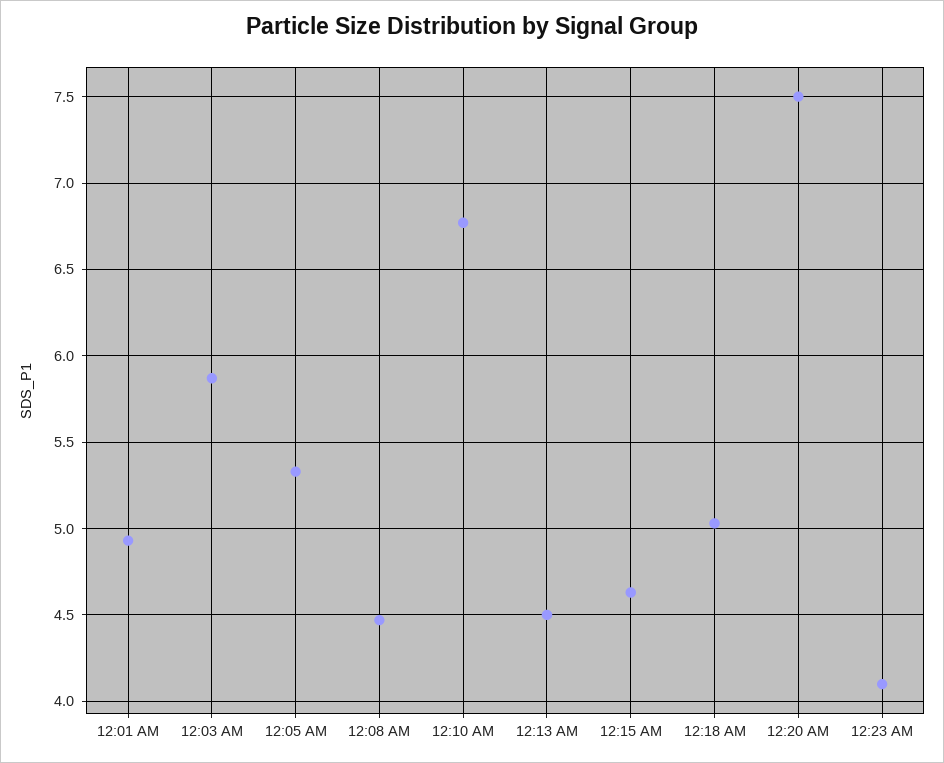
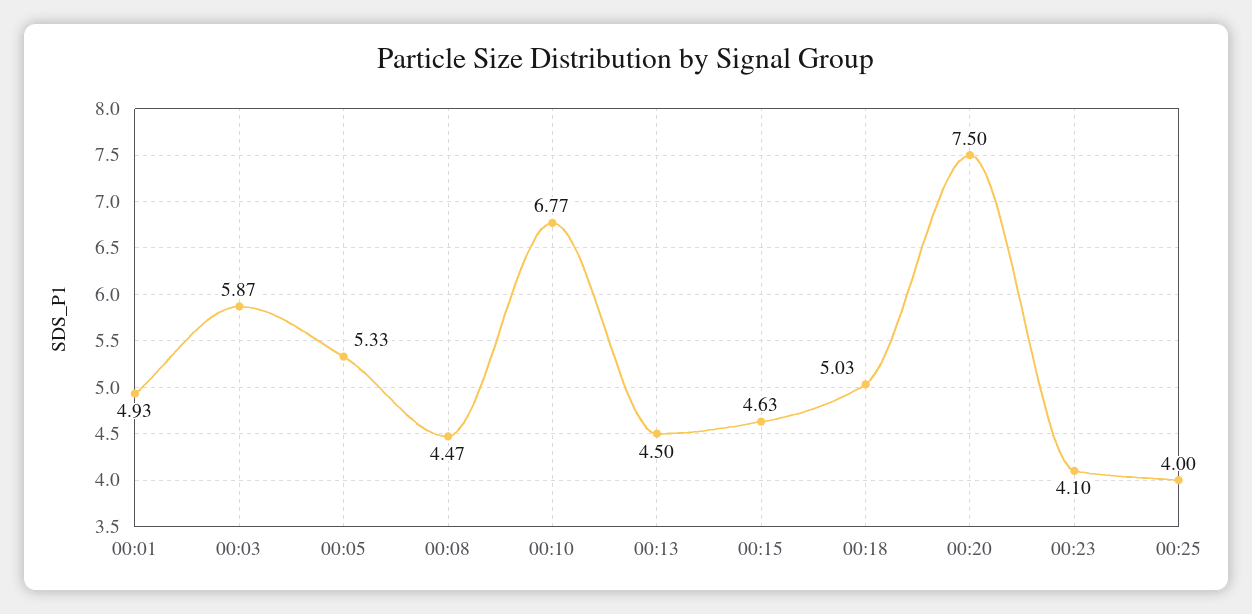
00:25: none -> 4

